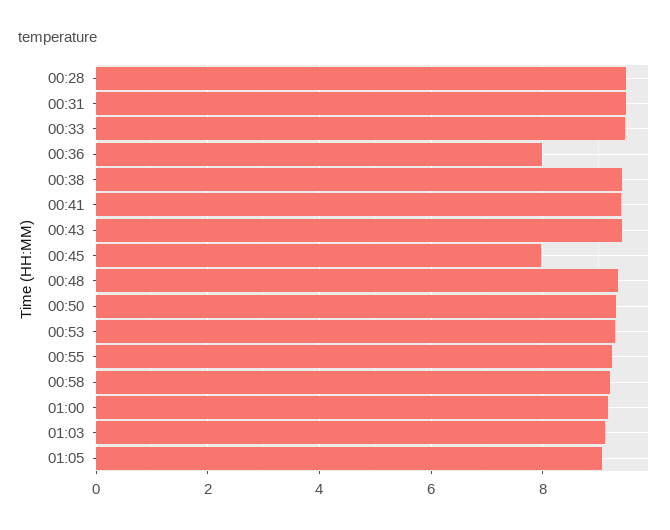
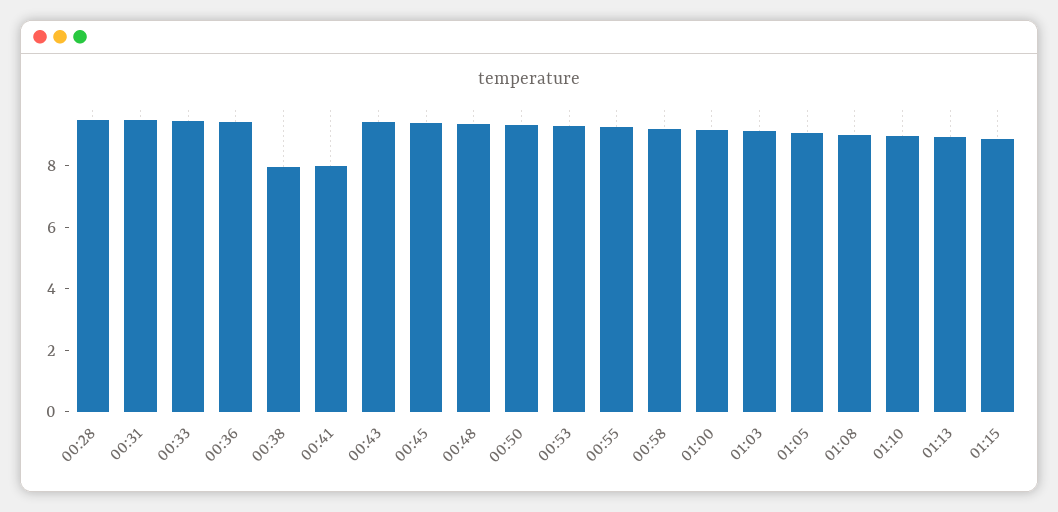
00:36: 8 -> 9.5
00:38: 9.4 -> 8
00:41: 9.4 -> 8
00:45: 8 -> 9.5
01:08: none -> 9
01:10: none -> 9
01:13: none -> 9
01:15: none -> 9

